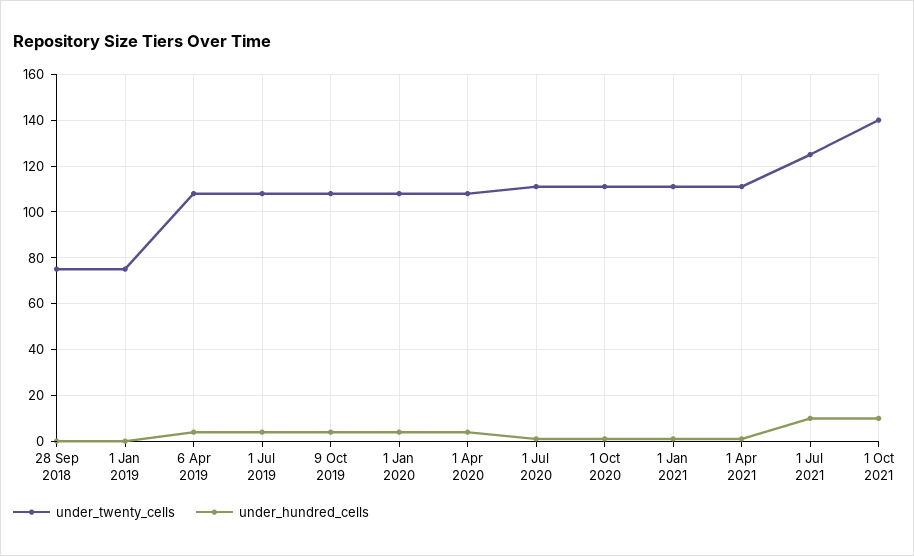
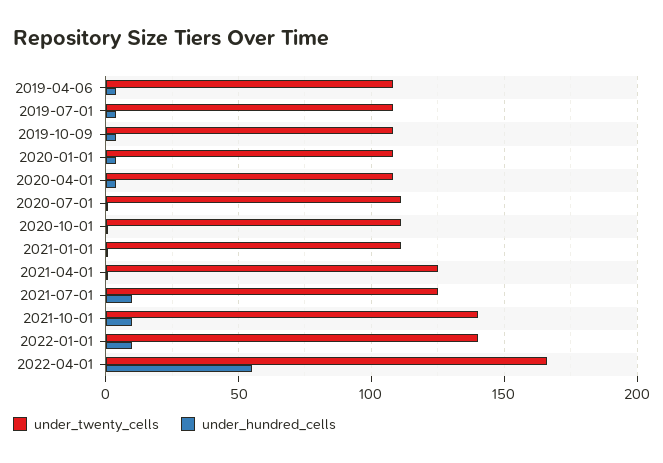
under_twenty_cells, 28 Sep 2018: 75 -> none
under_hundred_cells, 28 Sep 2018: 0 -> none
under_twenty_cells, 1 Jan 2019: 75 -> none
under_hundred_cells, 1 Jan 2019: 0 -> none
under_twenty_cells, 1 Apr 2021: 110 -> 125
under_twenty_cells, 2022-01-01: none -> 140
under_hundred_cells, 2022-01-01: none -> 10
under_twenty_cells, 2022-04-01: none -> 165
under_hundred_cells, 2022-04-01: none -> 55

